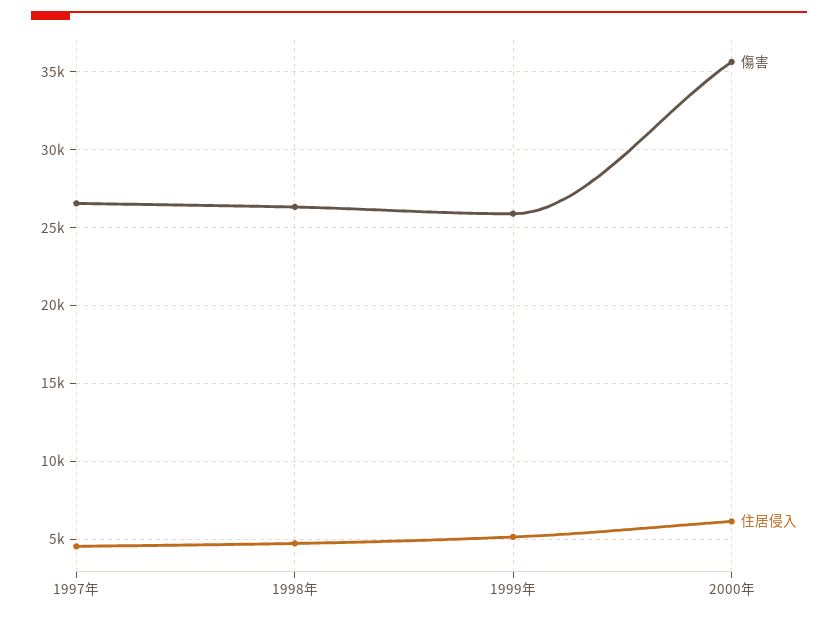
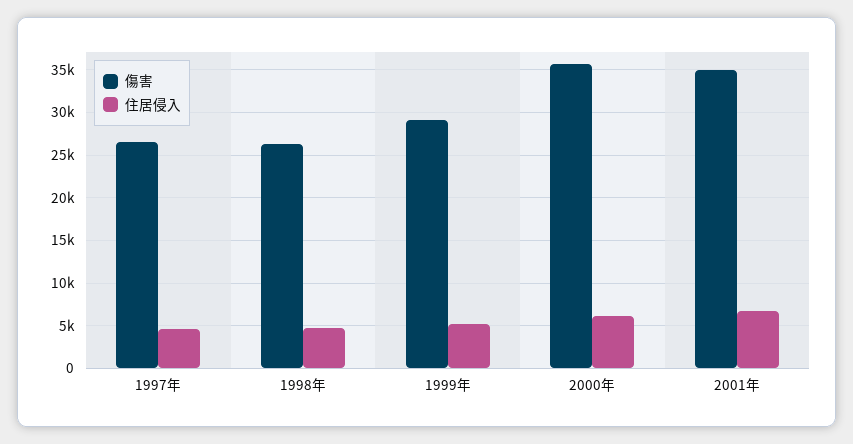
傷害, 1999年: 26000 -> 29000
傷害, 2001年: none -> 35000
住居侵入, 2001年: none -> 7000

